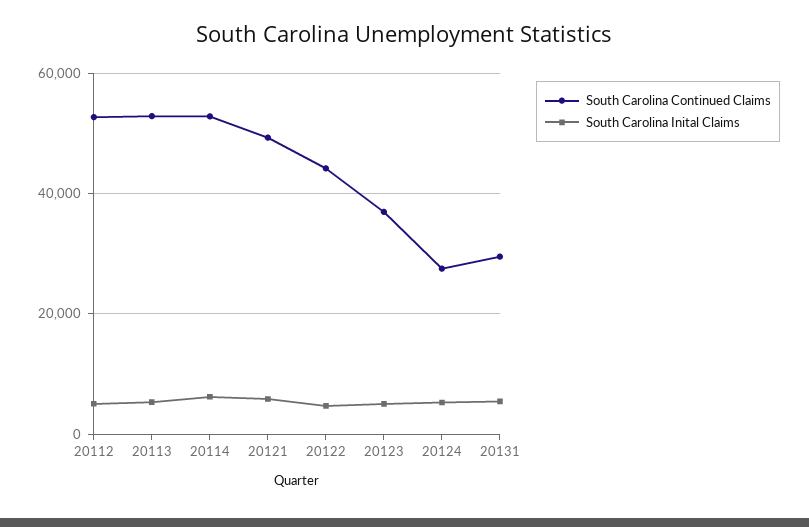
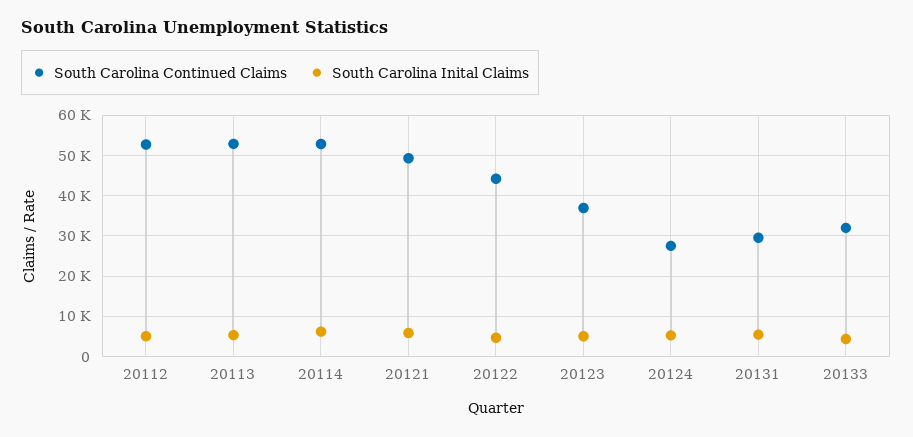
South Carolina Continued Claims, 20133: none -> 32000
South Carolina Inital Claims, 20133: none -> 4000

